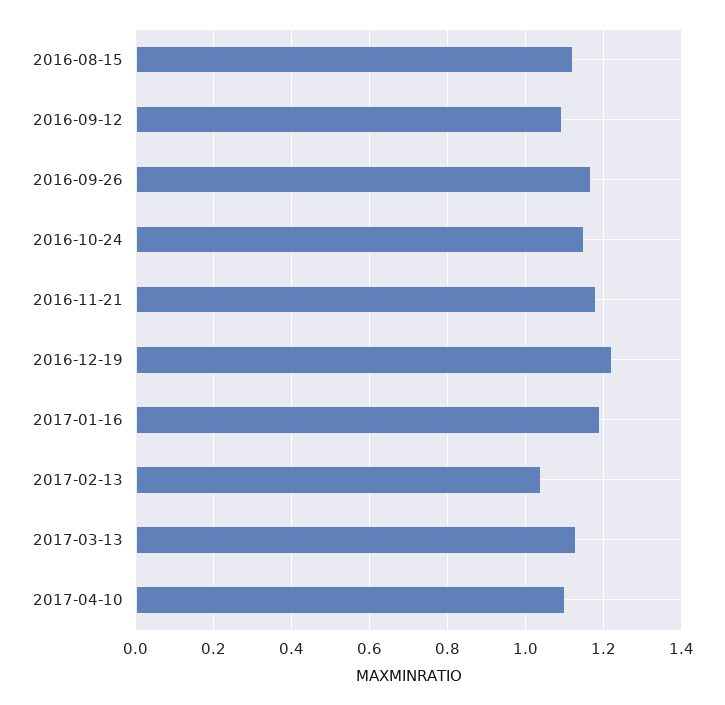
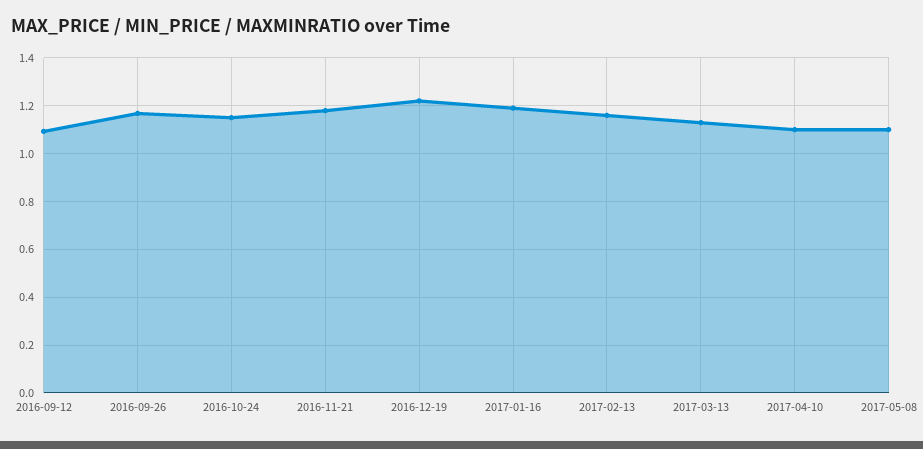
2016-08-15: 1.12 -> none
2017-02-13: 1.04 -> 1.15
2017-05-08: none -> 1.1

